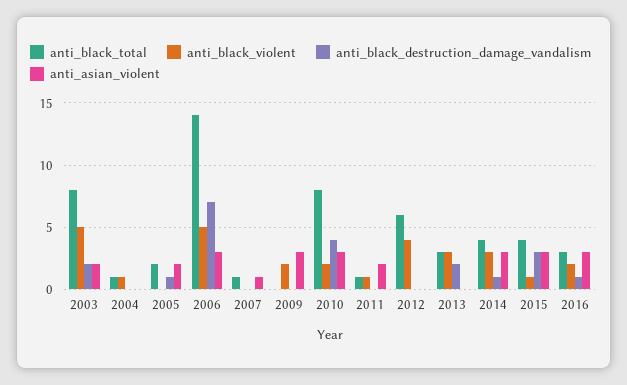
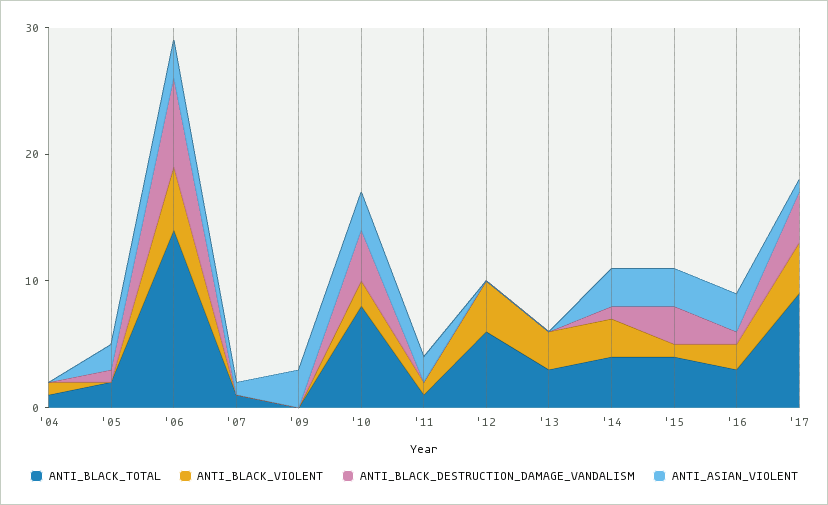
anti_black_total, 2003: 8 -> none
anti_black_violent, 2003: 5 -> none
anti_black_destruction_damage_vandalism, 2003: 2 -> none
anti_asian_violent, 2003: 2 -> none
anti_black_violent, 2009: 2 -> 0
anti_black_destruction_damage_vandalism, 2013: 2 -> 0
anti_black_total, '17: none -> 9
anti_black_violent, '17: none -> 4
anti_black_destruction_damage_vandalism, '17: none -> 4
anti_asian_violent, '17: none -> 1

